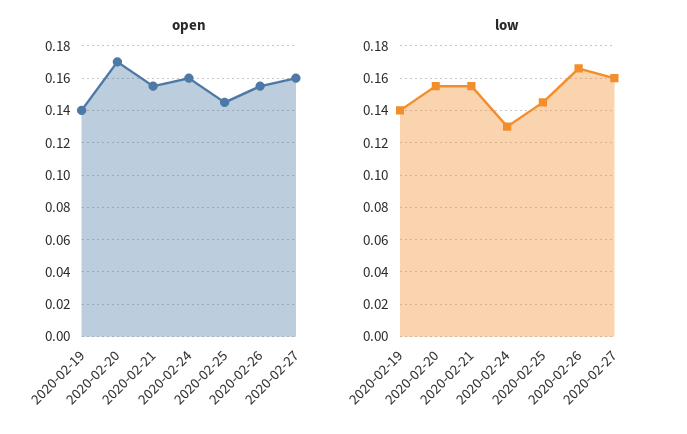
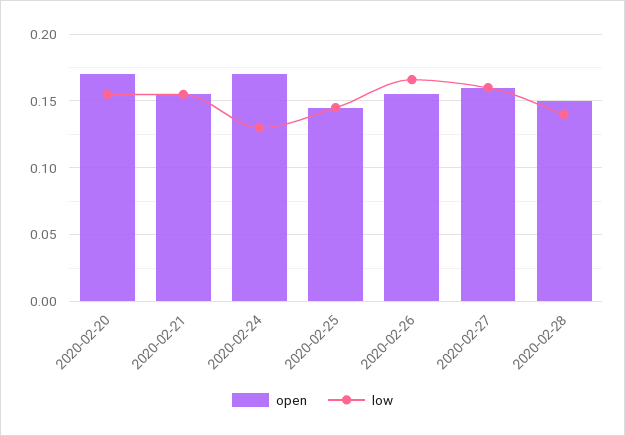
open, 2020-02-19: 0.14 -> none
open, 2020-02-24: 0.16 -> 0.17
low, 2020-02-19: 0.14 -> none
open, 2020-02-28: none -> 0.15
low, 2020-02-28: none -> 0.14

